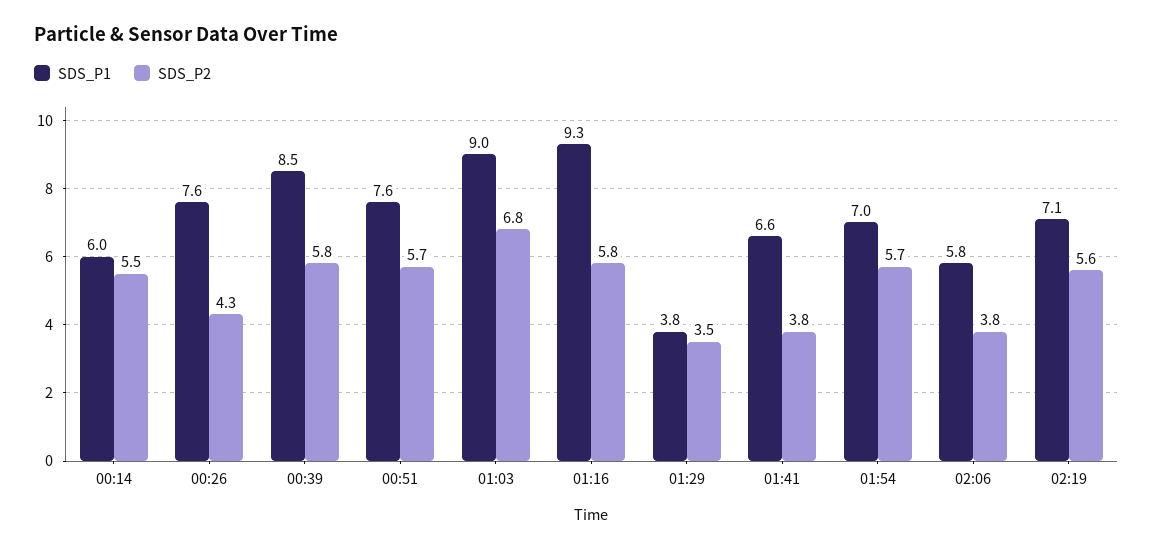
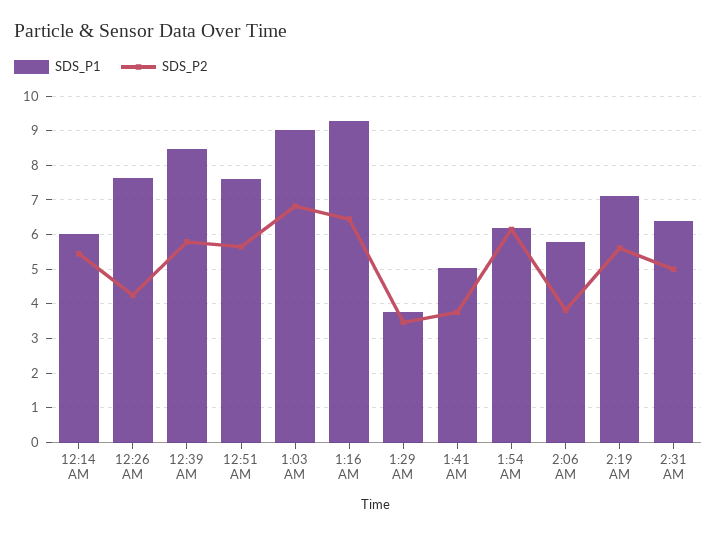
SDS_P2, 01:16: 5.8 -> 6.4
SDS_P1, 01:41: 6.6 -> 5
SDS_P1, 01:54: 7 -> 6.2
SDS_P2, 01:54: 5.7 -> 6.2
SDS_P1, 2:31 AM: none -> 6.4
SDS_P2, 2:31 AM: none -> 5

